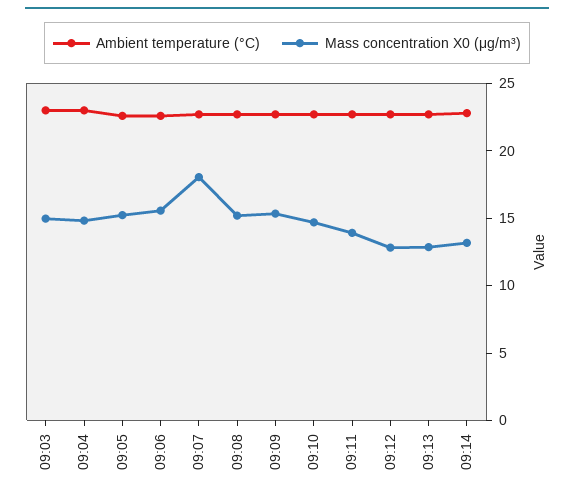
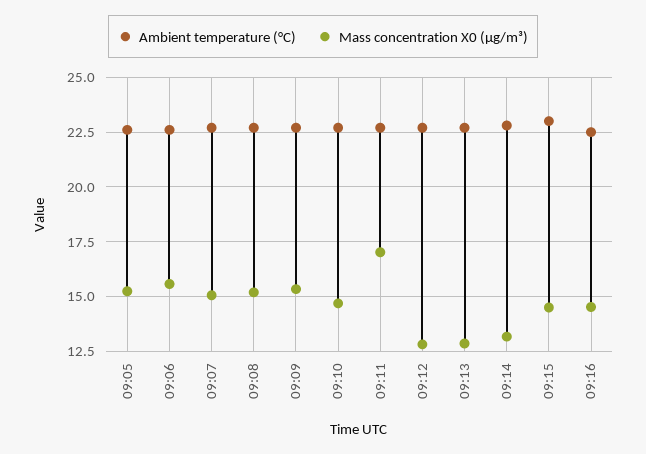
Ambient temperature (°C), 09:03: 23 -> none
Mass concentration X0 (μg/m³), 09:03: 15 -> none
Ambient temperature (°C), 09:04: 23 -> none
Mass concentration X0 (μg/m³), 09:04: 15 -> none
Mass concentration X0 (μg/m³), 09:07: 18 -> 15
Mass concentration X0 (μg/m³), 09:11: 14 -> 17
Ambient temperature (°C), 09:15: none -> 23
Mass concentration X0 (μg/m³), 09:15: none -> 14.5
Ambient temperature (°C), 09:16: none -> 22.5
Mass concentration X0 (μg/m³), 09:16: none -> 14.5

